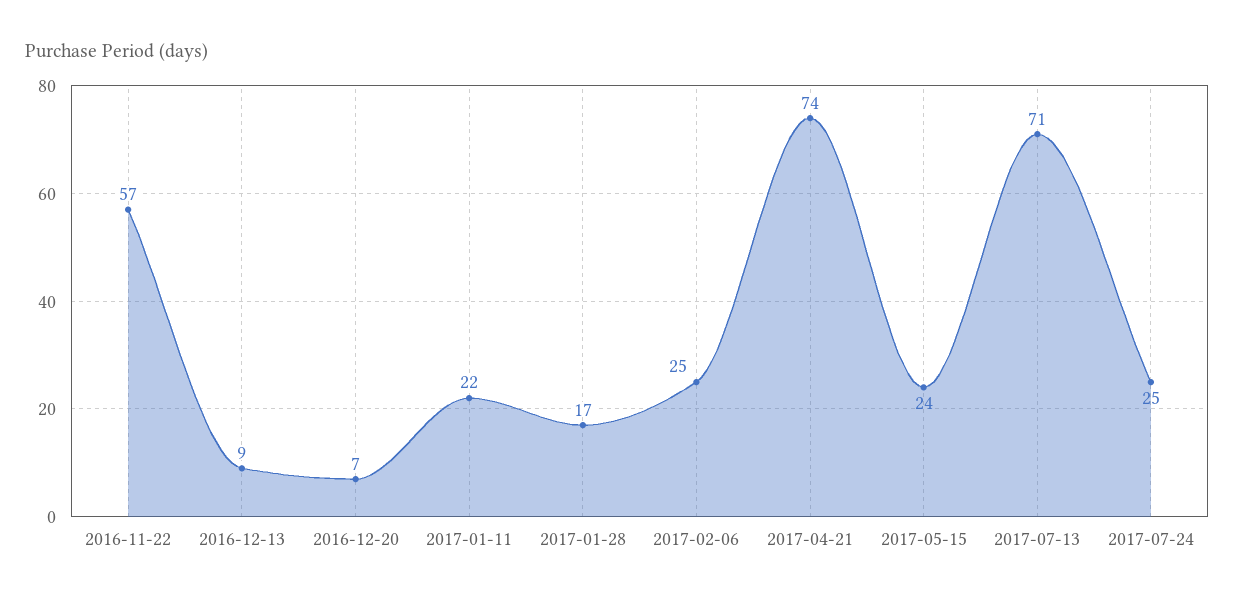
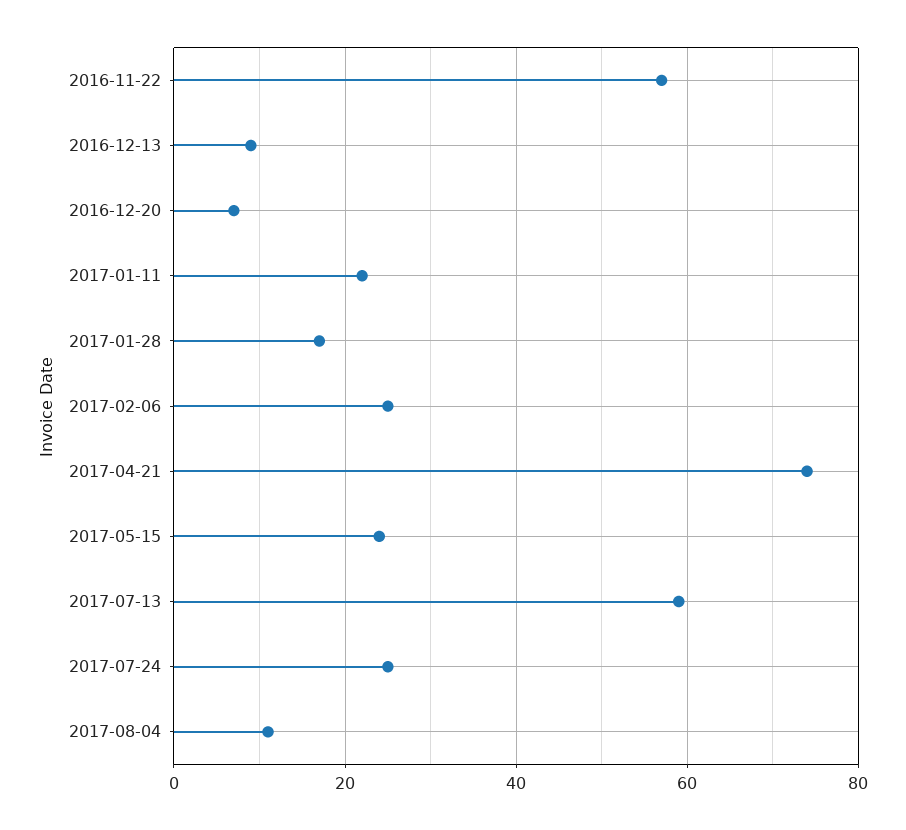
2017-07-13: 71 -> 60
2017-08-04: none -> 10

